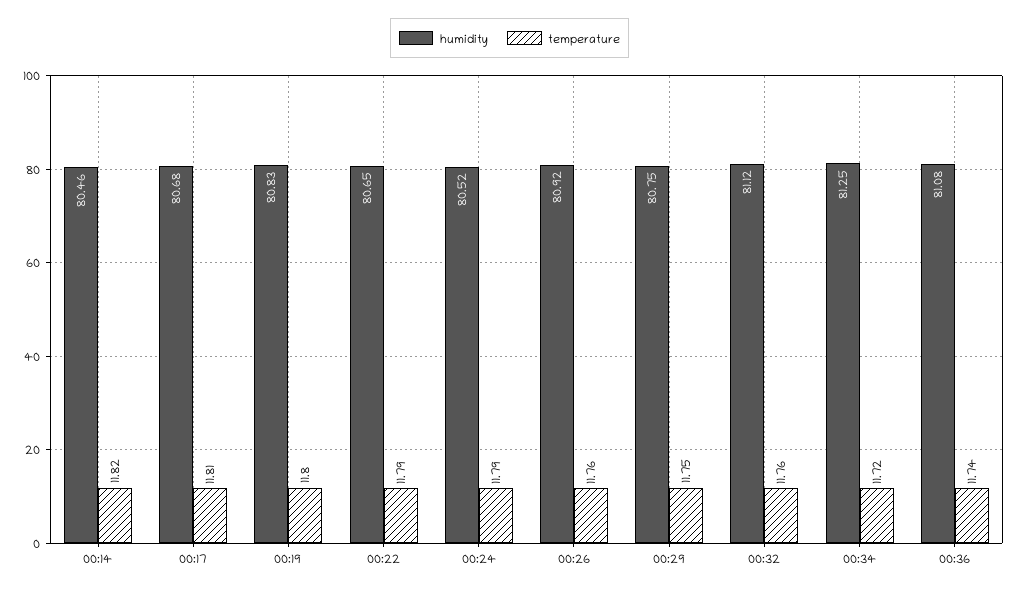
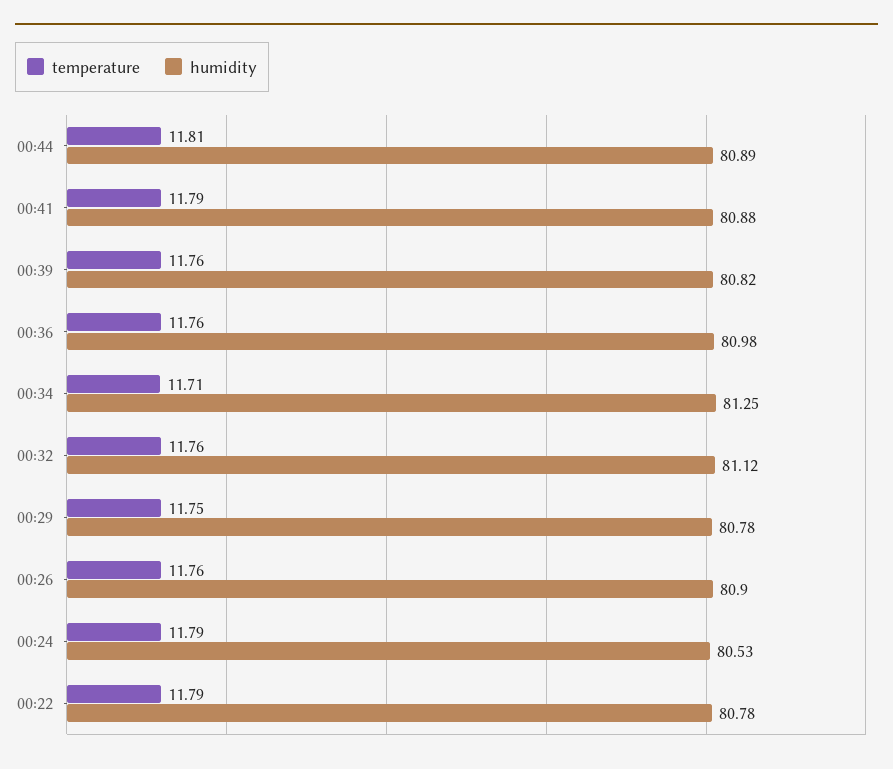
humidity, 00:14: 80.46 -> none
temperature, 00:14: 11.82 -> none
humidity, 00:17: 80.68 -> none
temperature, 00:17: 11.81 -> none
humidity, 00:19: 80.83 -> none
temperature, 00:19: 11.8 -> none
humidity, 00:22: 80.65 -> 80.78
humidity, 00:24: 80.52 -> 80.53
humidity, 00:26: 80.92 -> 80.9
humidity, 00:29: 80.75 -> 80.78
temperature, 00:34: 11.72 -> 11.71
humidity, 00:36: 81.08 -> 80.98
temperature, 00:36: 11.74 -> 11.76
temperature, 00:44: none -> 11.81
humidity, 00:44: none -> 80.89
temperature, 00:41: none -> 11.79
humidity, 00:41: none -> 80.88
temperature, 00:39: none -> 11.76
humidity, 00:39: none -> 80.82

